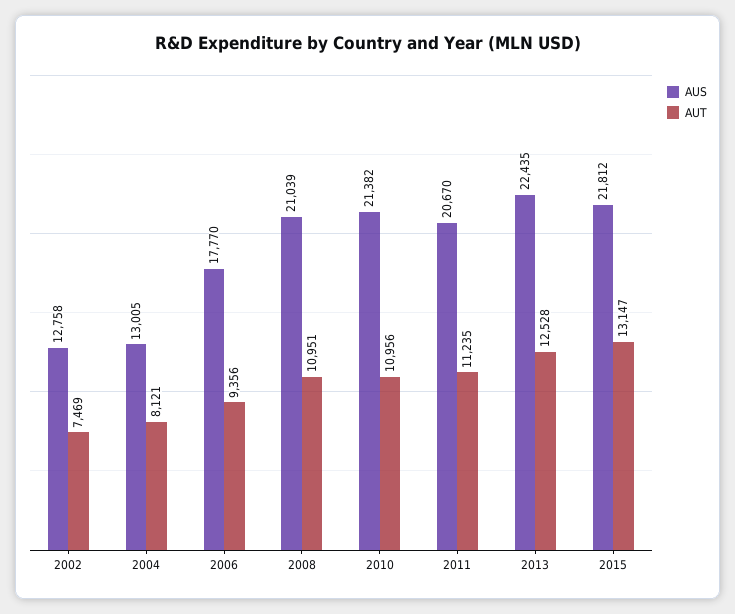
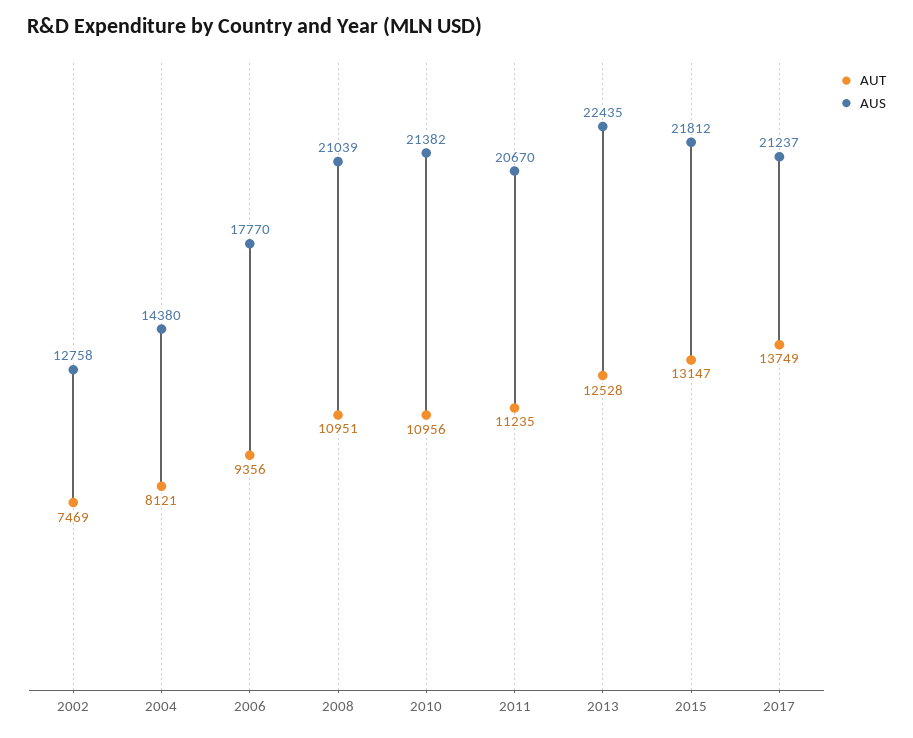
AUS, 2004: 13005 -> 14380
AUT, 2017: none -> 13749
AUS, 2017: none -> 21237

